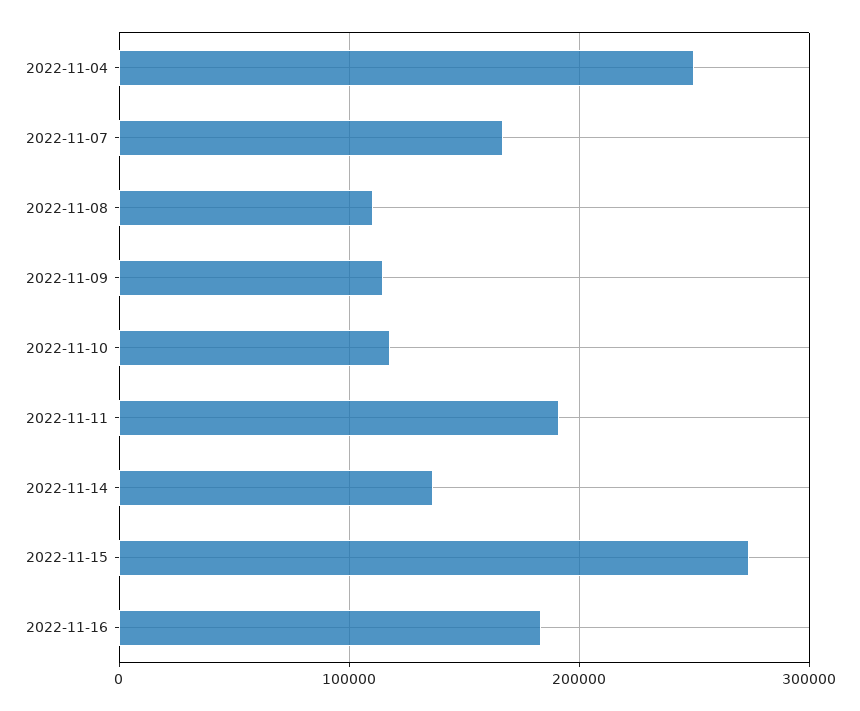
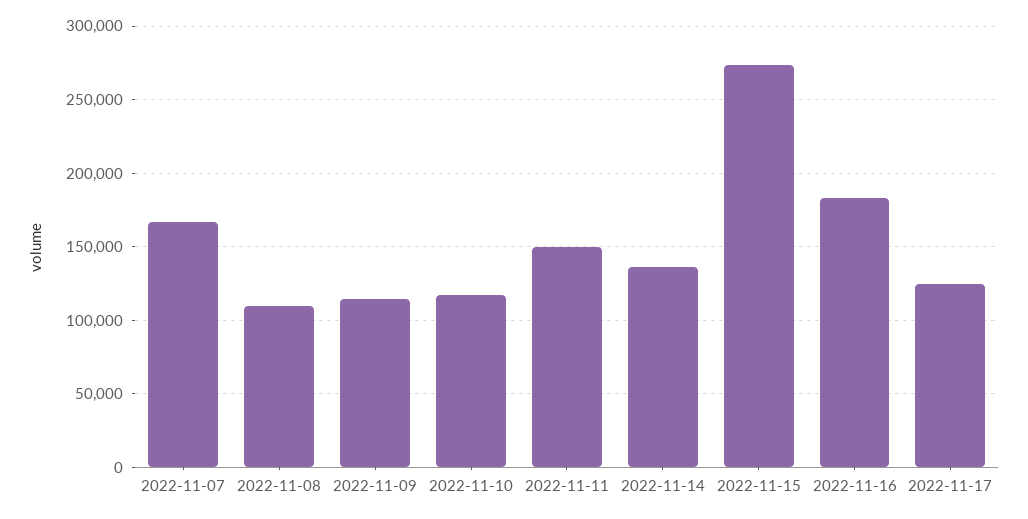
2022-11-04: 250000 -> none
2022-11-11: 190000 -> 150000
2022-11-17: none -> 125000

